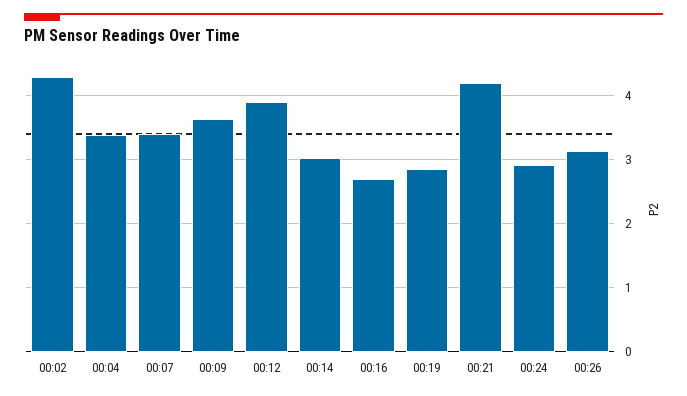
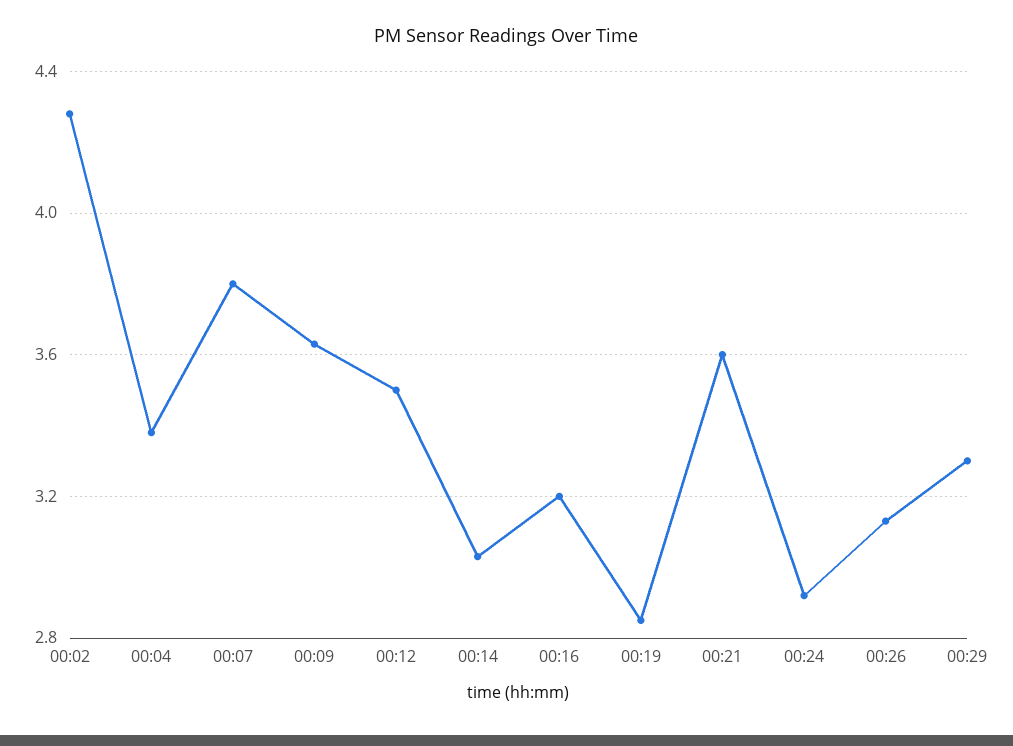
00:07: 3.4 -> 3.8
00:12: 3.9 -> 3.5
00:16: 2.7 -> 3.2
00:21: 4.2 -> 3.6
00:29: none -> 3.3

